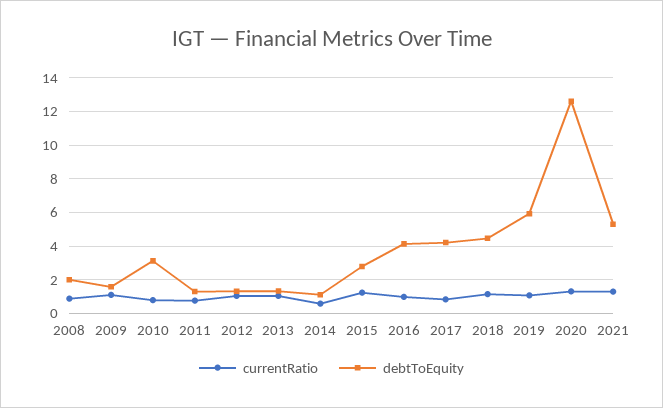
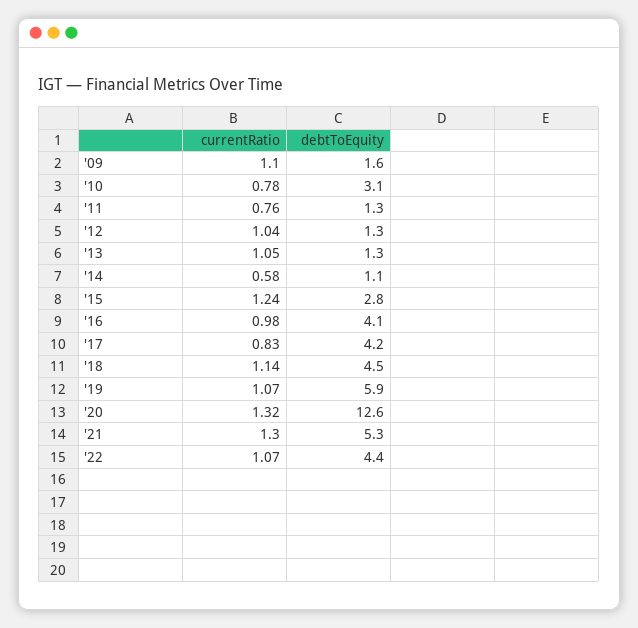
currentRatio, 2008: 1 -> none
debtToEquity, 2008: 2 -> none
currentRatio, '22: none -> 1.07
debtToEquity, '22: none -> 4.4

